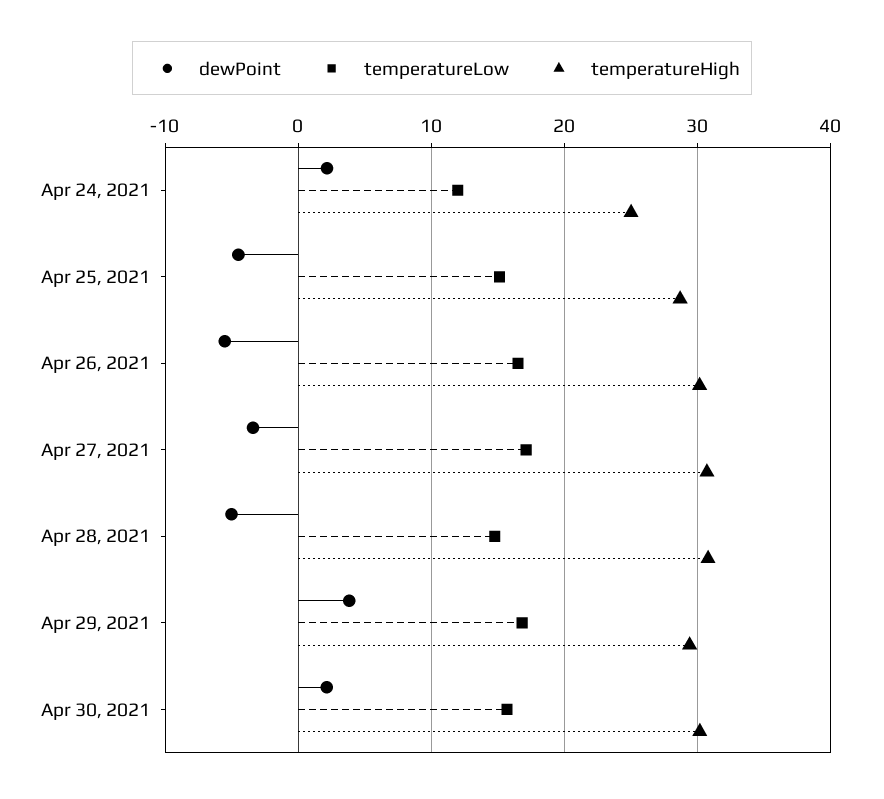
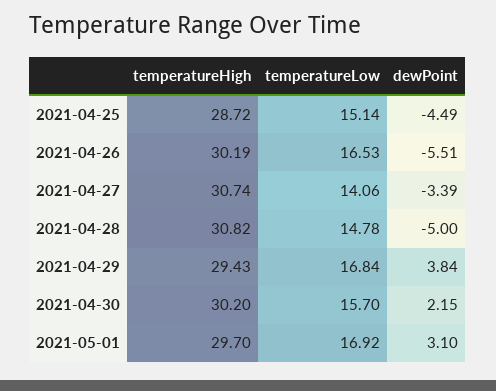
dewPoint, Apr 24, 2021: 2 -> none
temperatureLow, Apr 24, 2021: 12 -> none
temperatureHigh, Apr 24, 2021: 25 -> none
temperatureLow, Apr 27, 2021: 17 -> 14.06
temperatureHigh, 2021-05-01: none -> 29.7
temperatureLow, 2021-05-01: none -> 16.92
dewPoint, 2021-05-01: none -> 3.1

